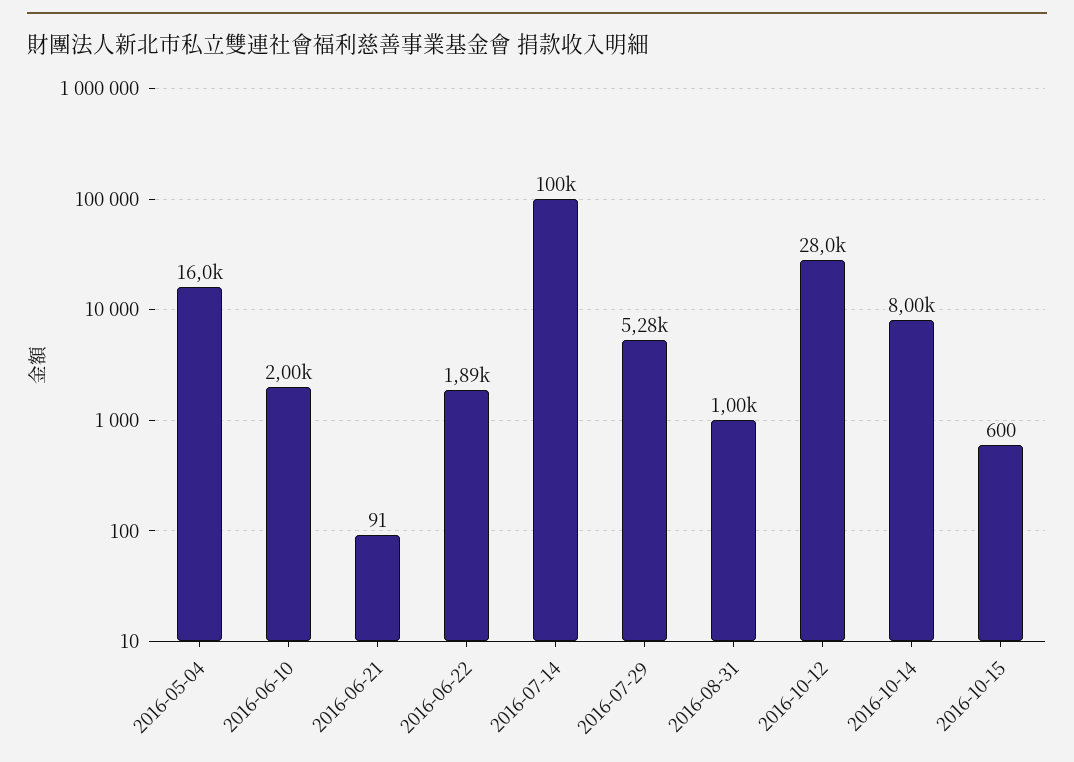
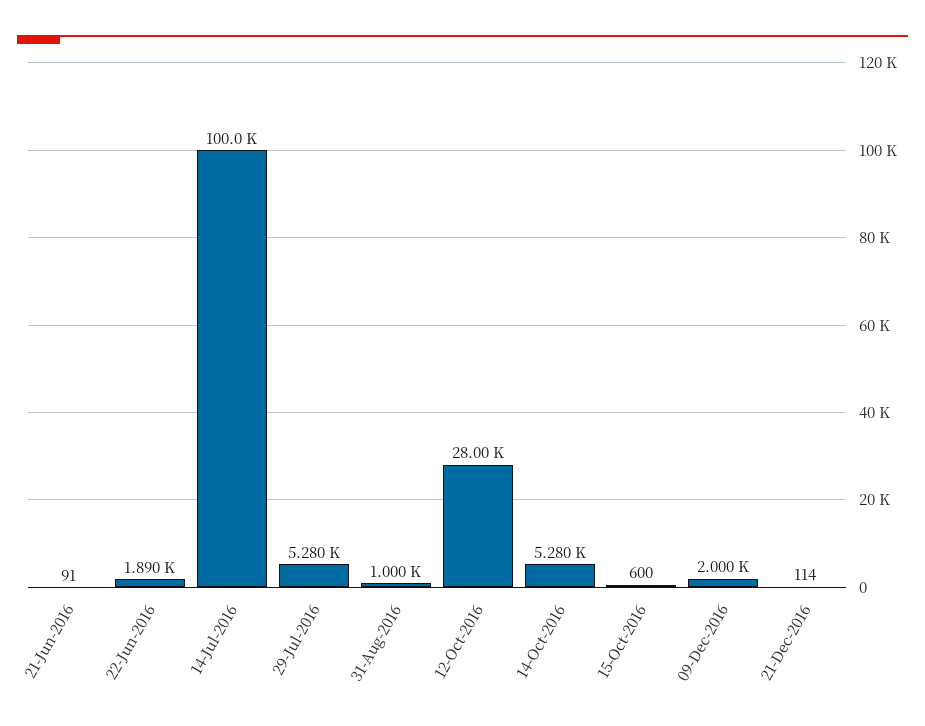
2016-05-04: 16000 -> none
2016-06-10: 2000 -> none
2016-10-14: 8000 -> 5280
09-Dec-2016: none -> 2000
21-Dec-2016: none -> 114

